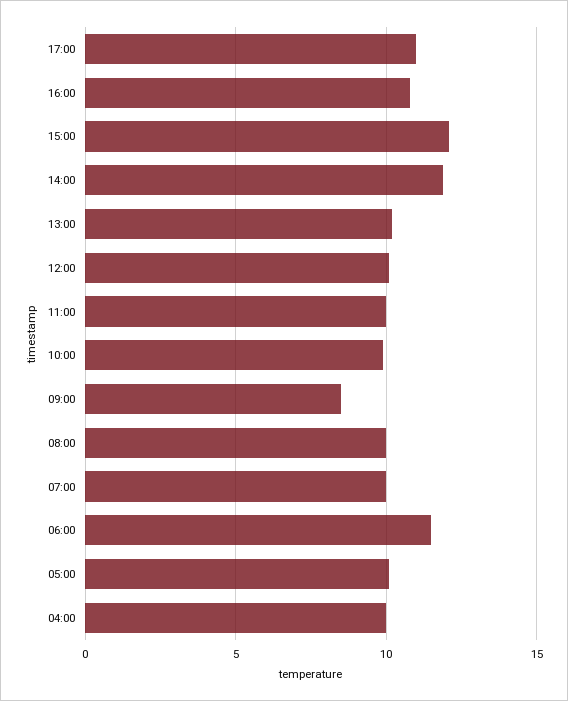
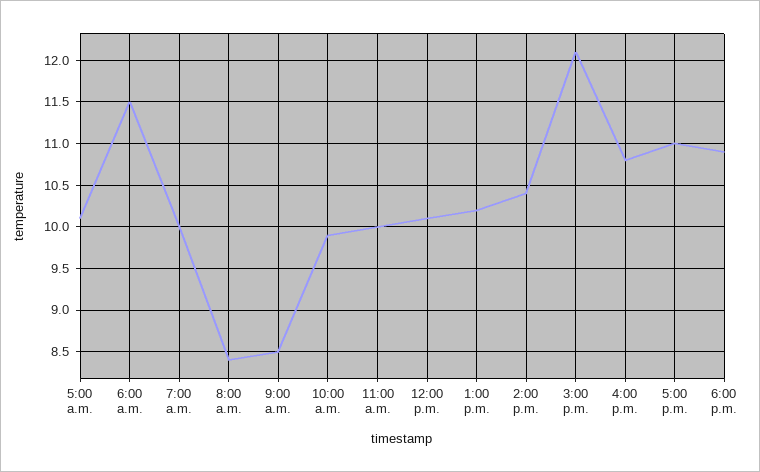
14:00: 12 -> 10.4
08:00: 10 -> 8.4
04:00: 10 -> none
6:00 p.m.: none -> 10.9

